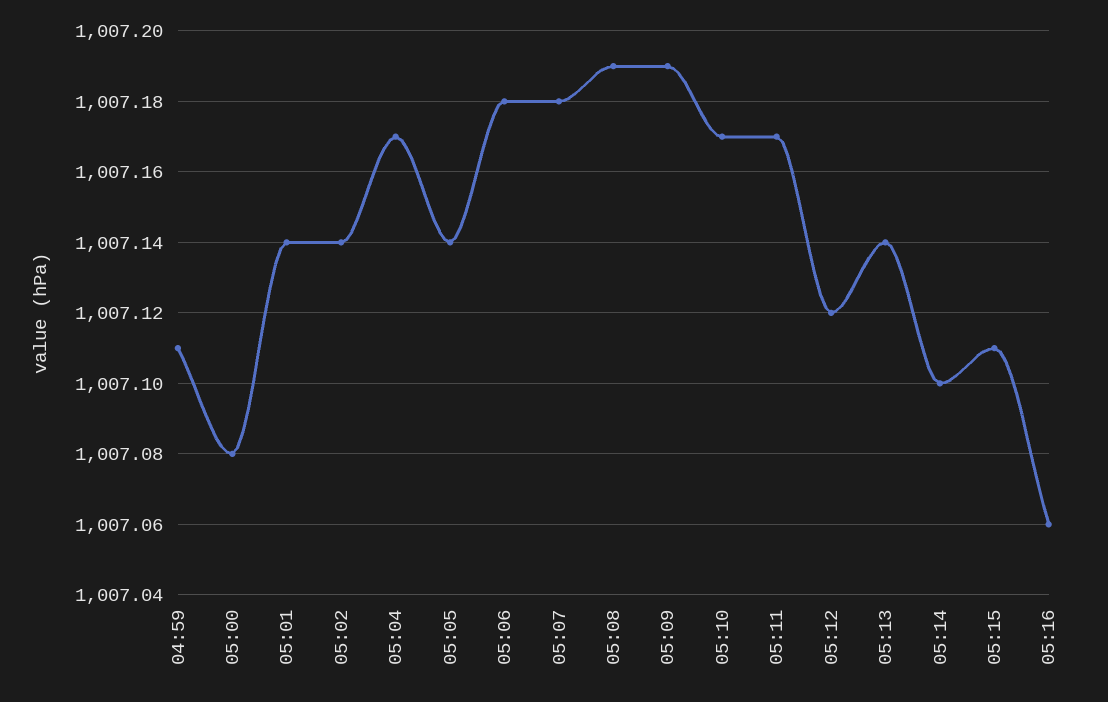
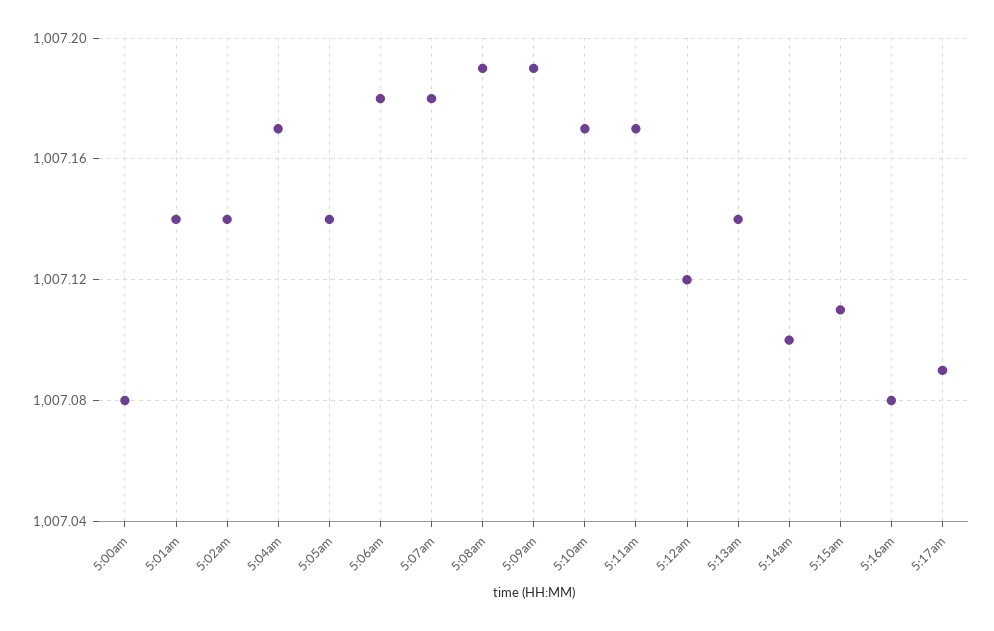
04:59: 1007.11 -> none
05:16: 1007.06 -> 1007.08
5:17am: none -> 1007.09

